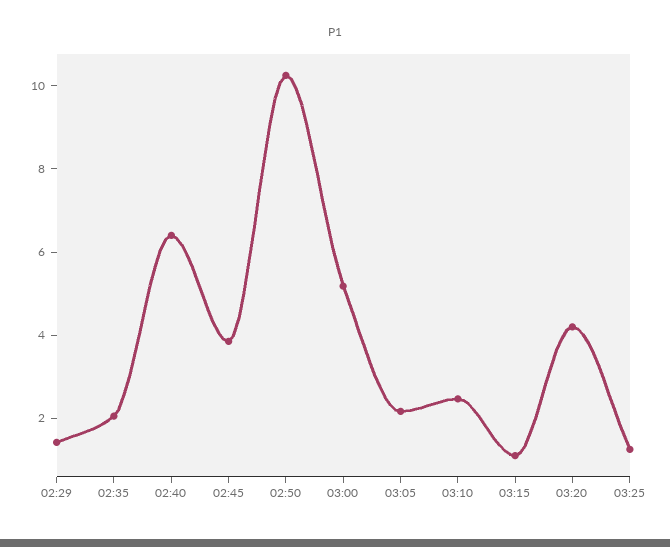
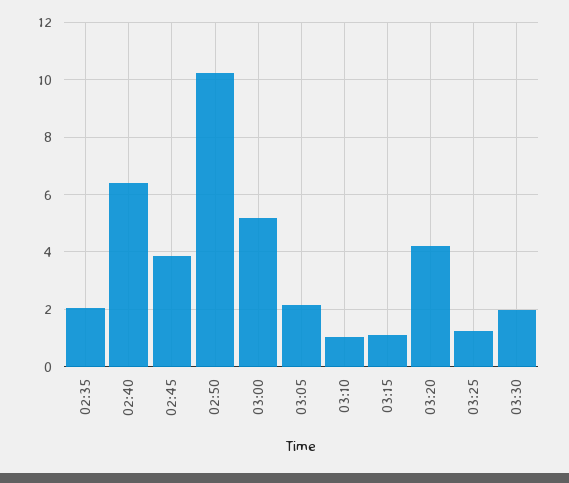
02:29: 1.5 -> none
03:10: 2.5 -> 1
03:30: none -> 2

